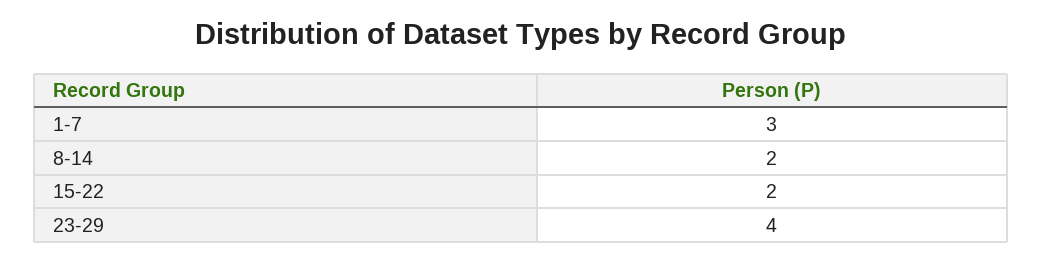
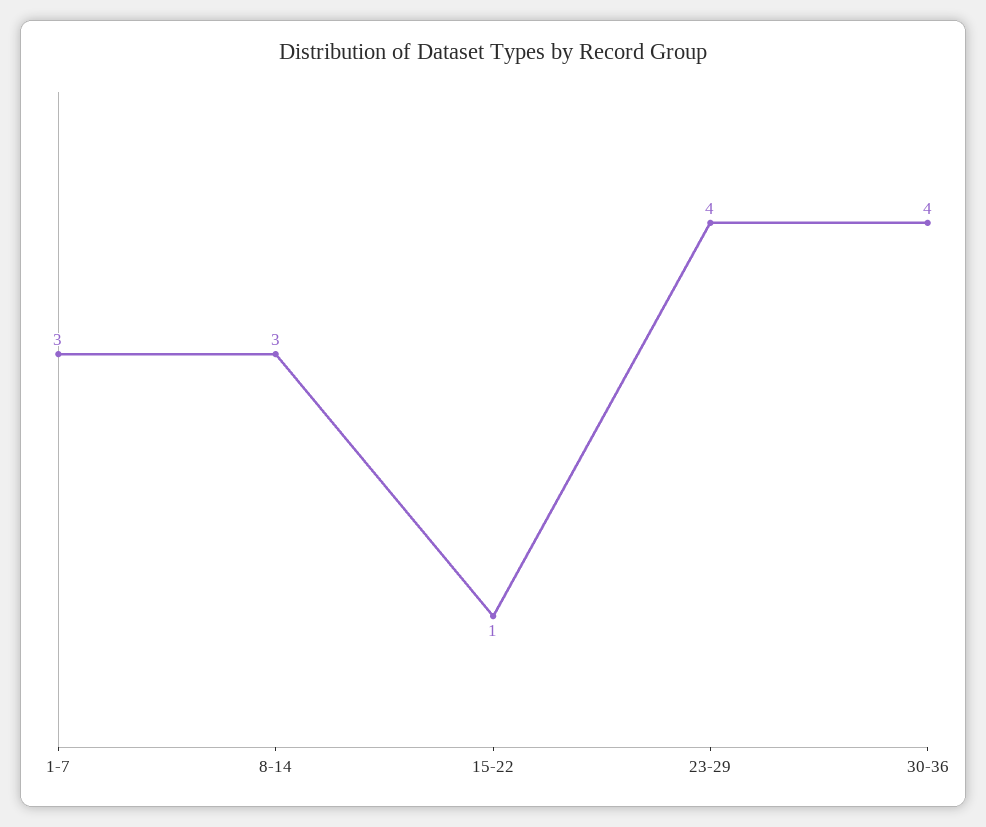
8-14: 2 -> 3
15-22: 2 -> 1
30-36: none -> 4

